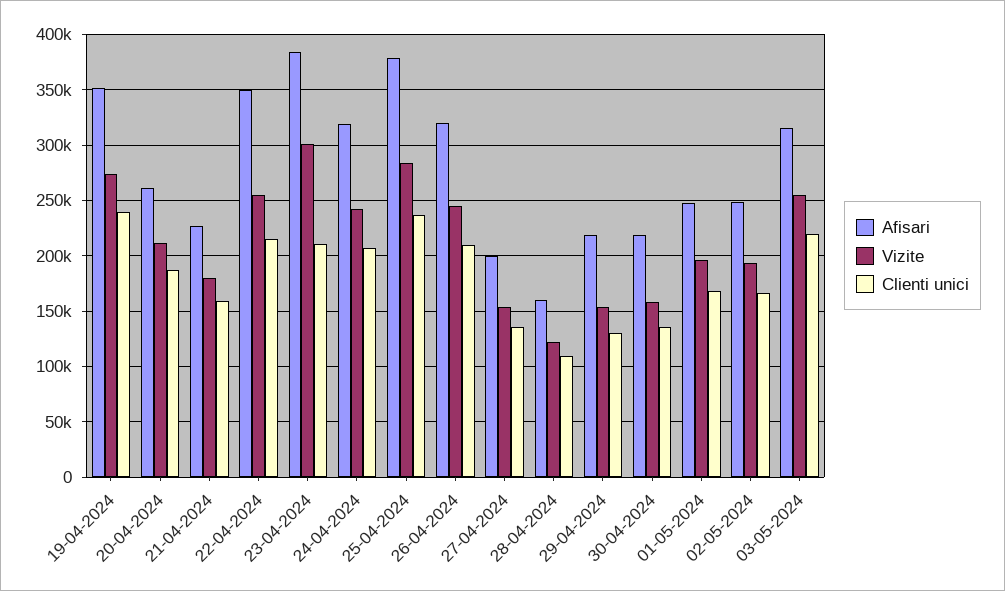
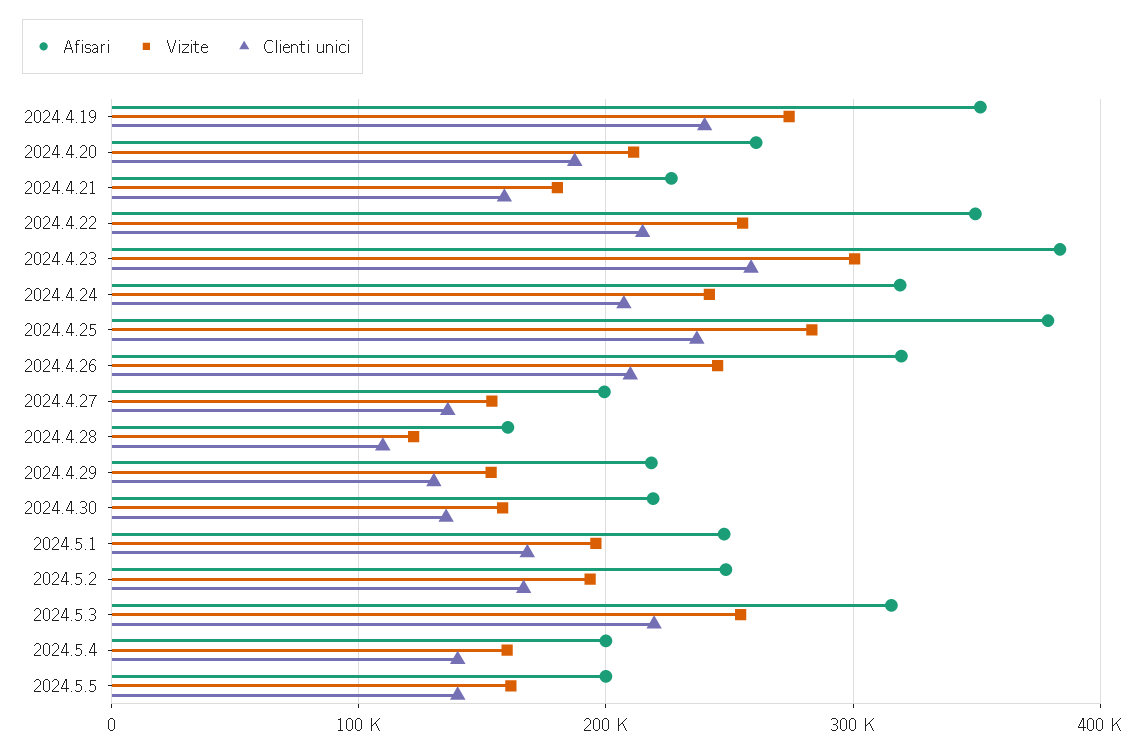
Clienti unici, 23-04-2024: 210000 -> 260000
Afisari, 2024.5.4: none -> 200000
Vizite, 2024.5.4: none -> 160000
Clienti unici, 2024.5.4: none -> 140000
Afisari, 2024.5.5: none -> 200000
Vizite, 2024.5.5: none -> 160000
Clienti unici, 2024.5.5: none -> 140000

